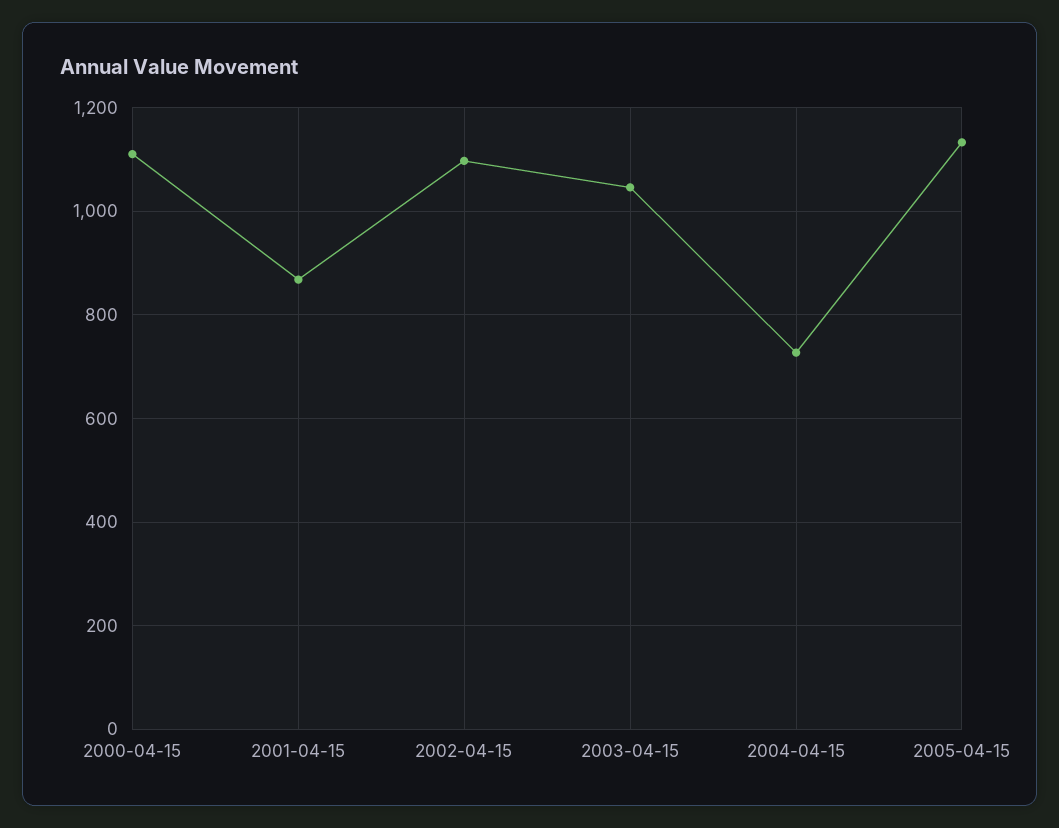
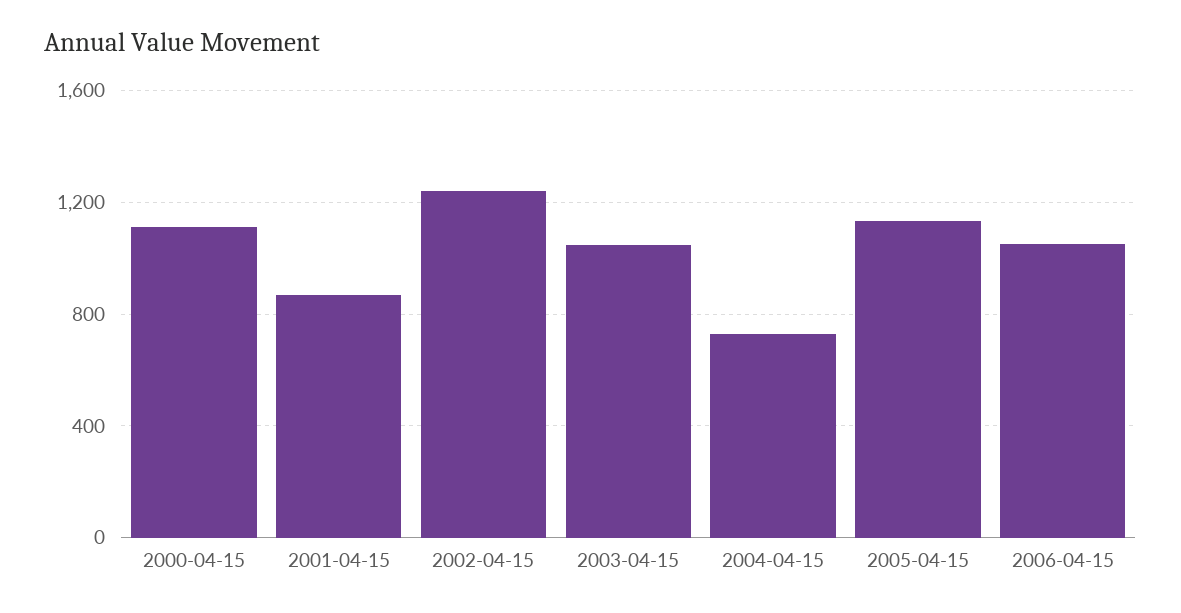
2002-04-15: 1100 -> 1250
2006-04-15: none -> 1050

